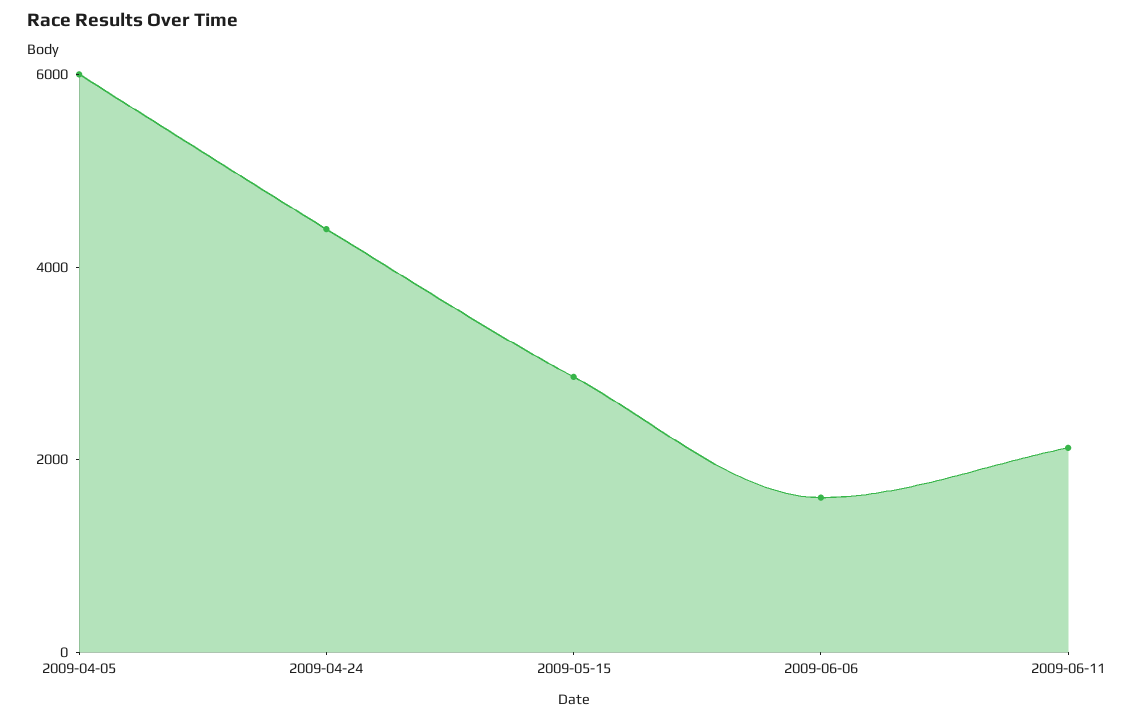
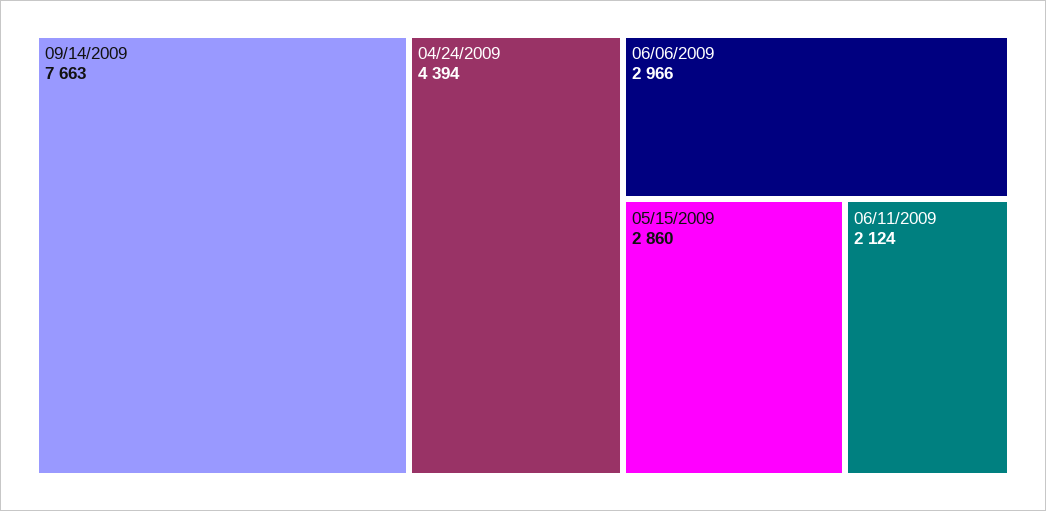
2009-04-05: 6000 -> none
2009-06-06: 1500 -> 2966
09/14/2009: none -> 7663

